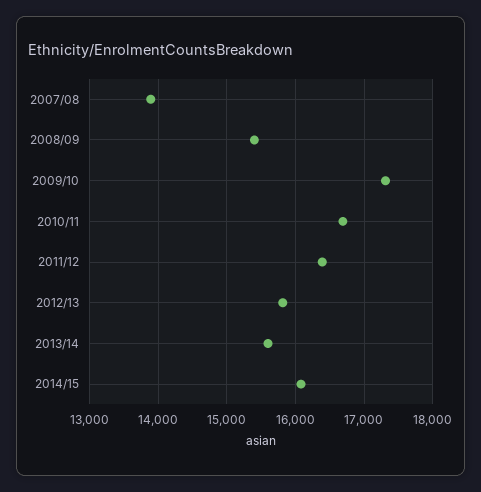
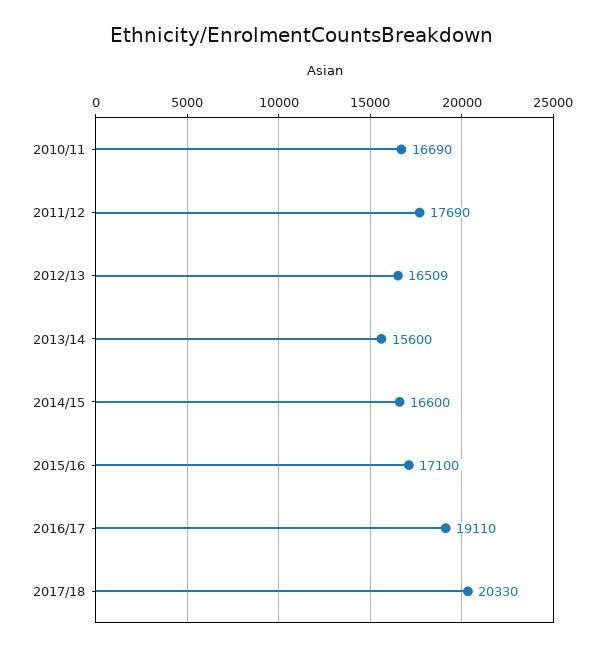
2007/08: 13900 -> none
2008/09: 15400 -> none
2009/10: 17300 -> none
2011/12: 16400 -> 17690
2012/13: 15800 -> 16509
2014/15: 16100 -> 16600
2015/16: none -> 17100
2016/17: none -> 19110
2017/18: none -> 20330

